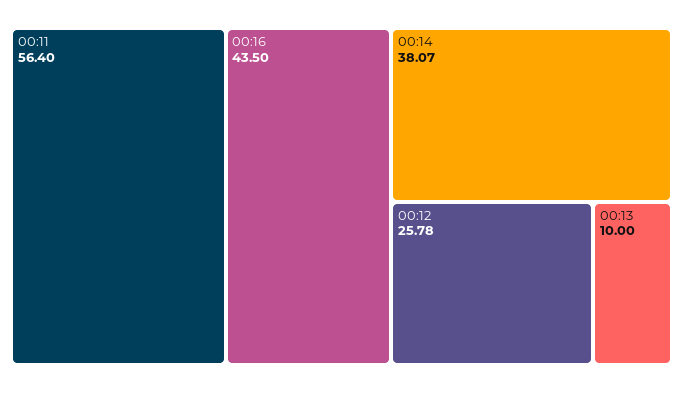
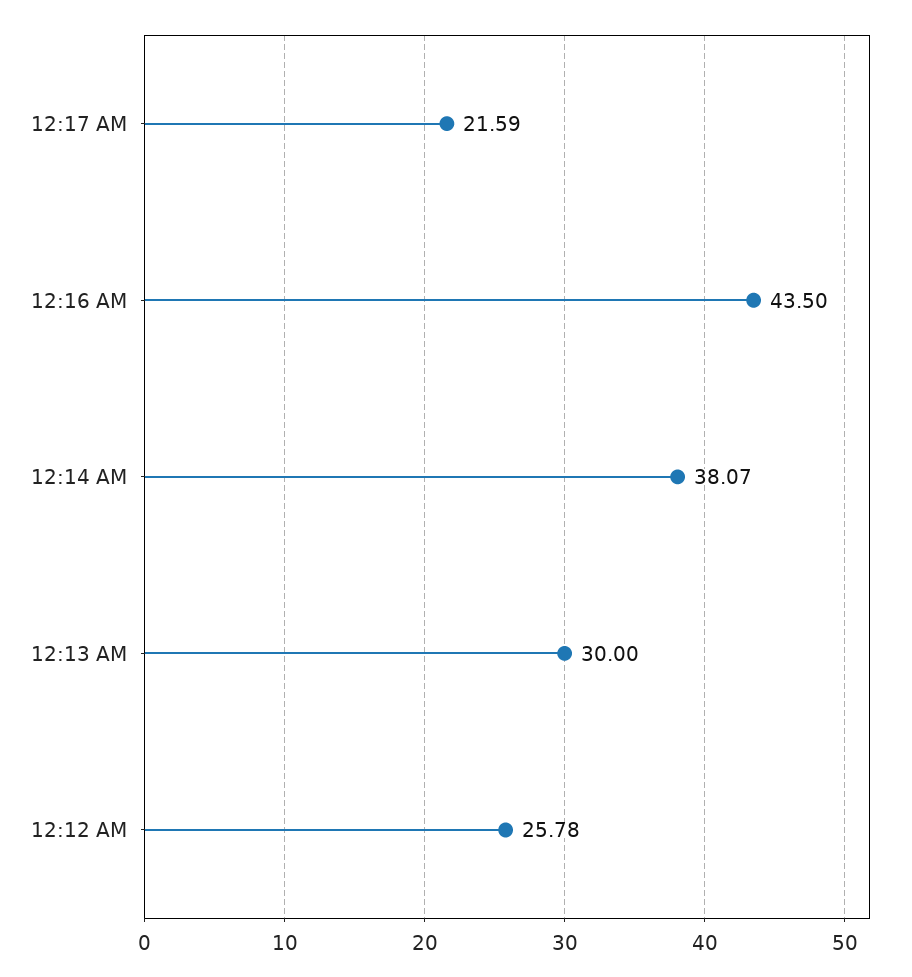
00:11: 56.4 -> none
00:13: 10 -> 30
12:17 AM: none -> 21.59

